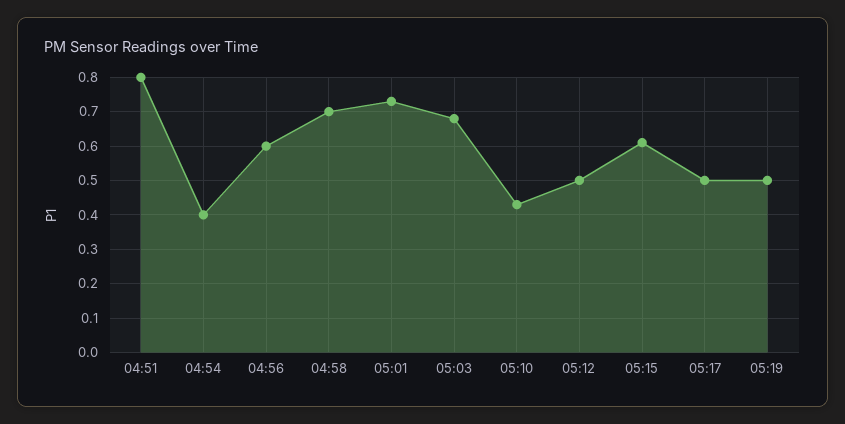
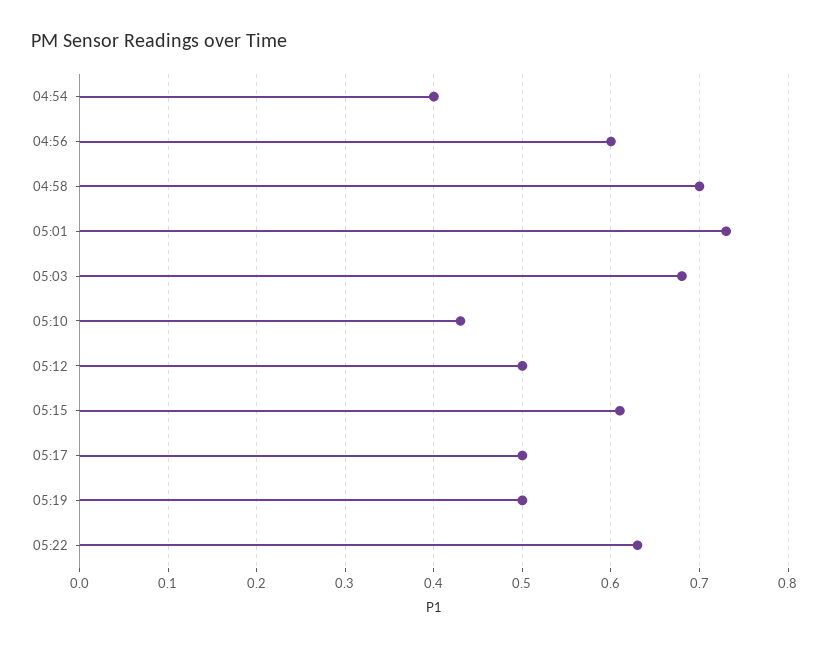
04:51: 0.8 -> none
05:22: none -> 0.63

